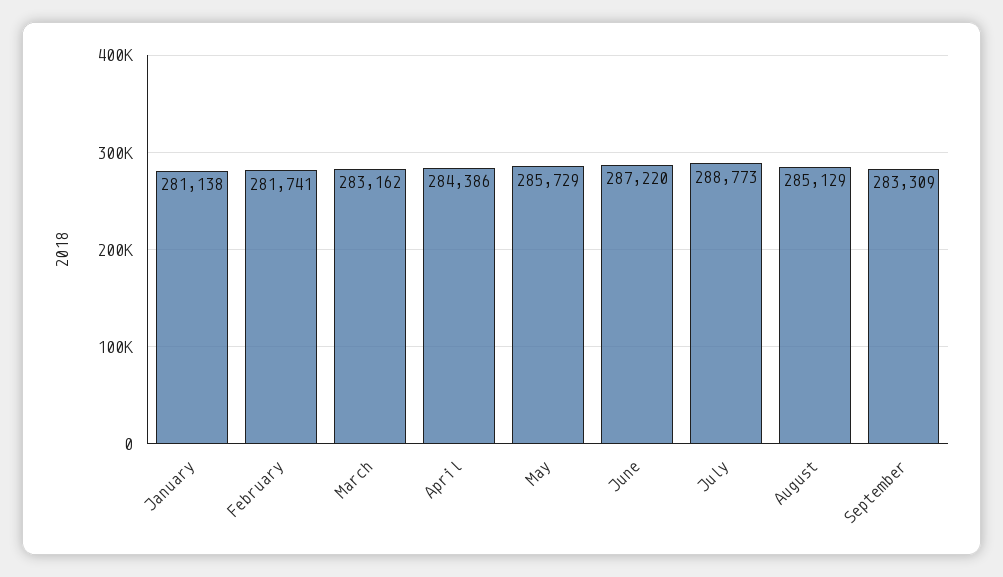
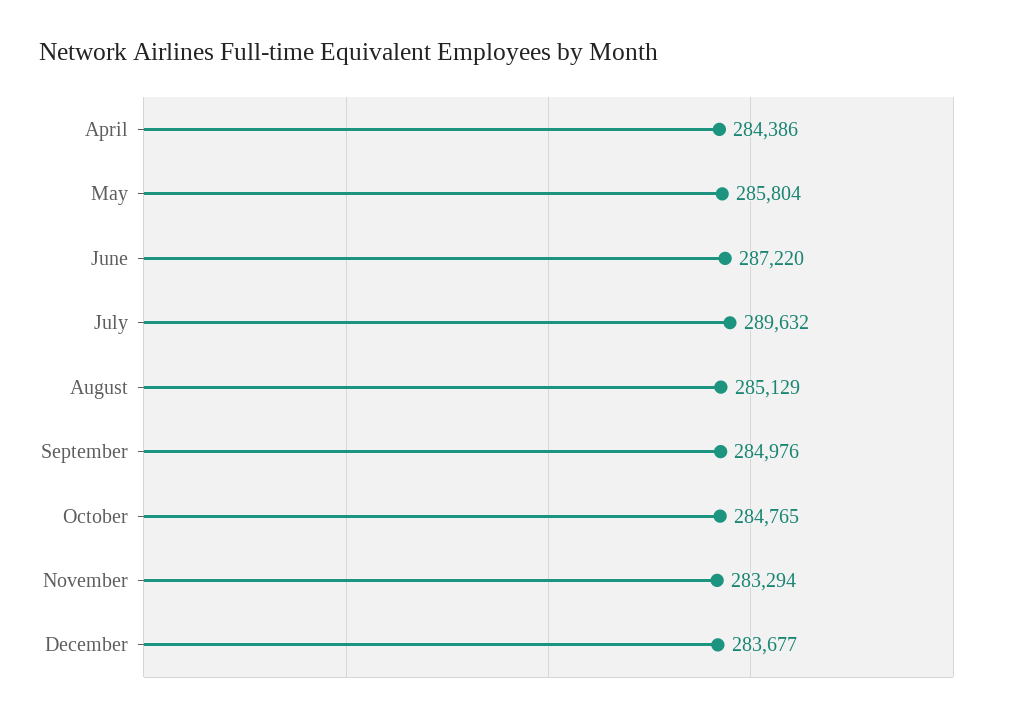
January: 281138 -> none
February: 281741 -> none
March: 283162 -> none
May: 285729 -> 285804
July: 288773 -> 289632
September: 283309 -> 284976
October: none -> 284765
November: none -> 283294
December: none -> 283677

